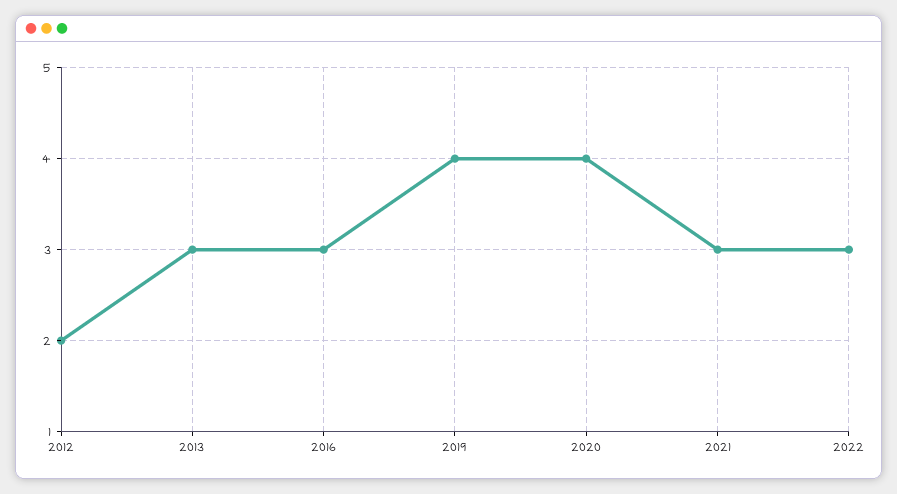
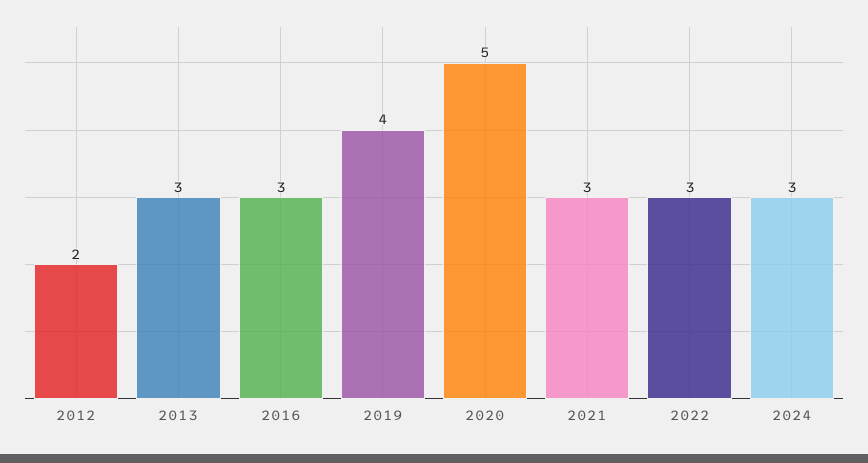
2020: 4 -> 5
2024: none -> 3

